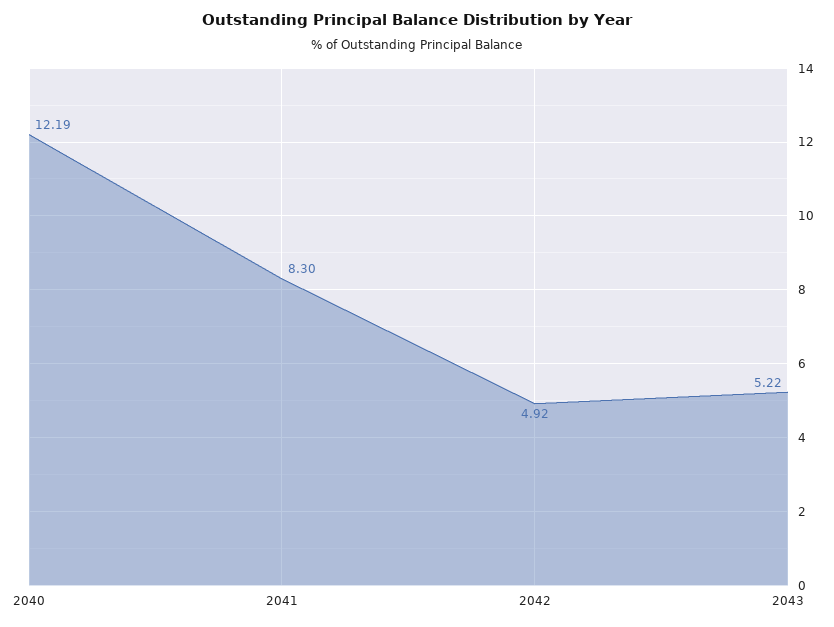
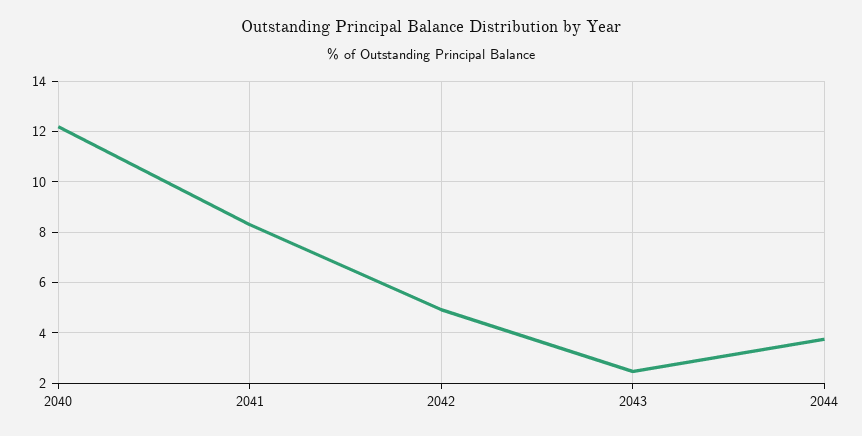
2043: 5.22 -> 2.5
2044: none -> 3.75

